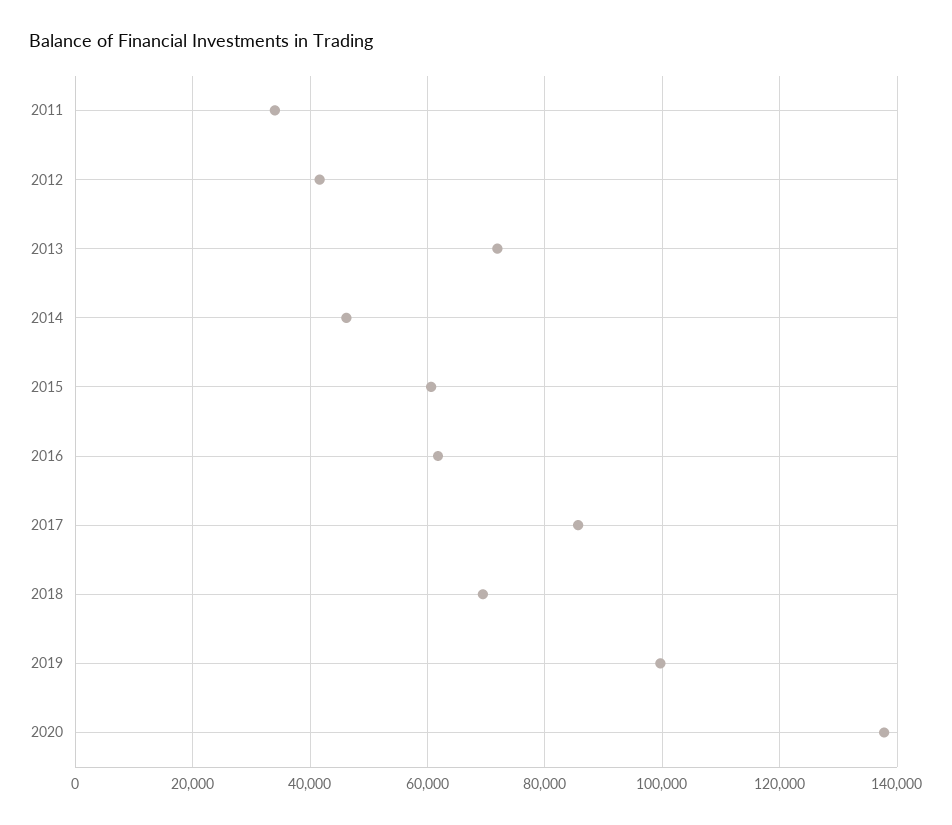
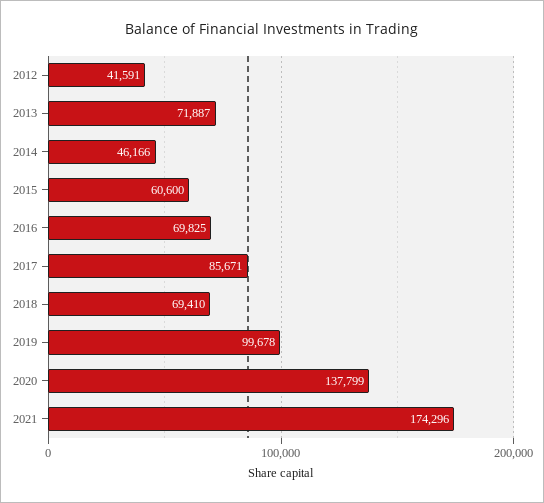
2011: 34000 -> none
2016: 62000 -> 69825
2021: none -> 174296

